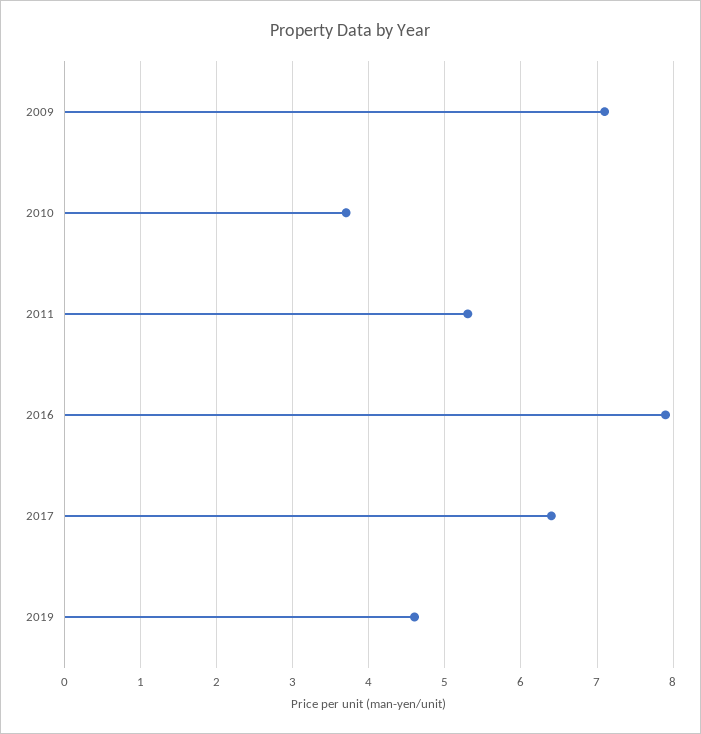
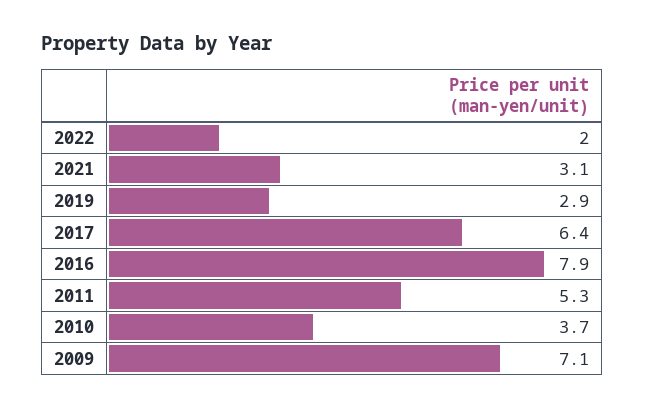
2019: 4.6 -> 2.9
2022: none -> 2
2021: none -> 3.1

